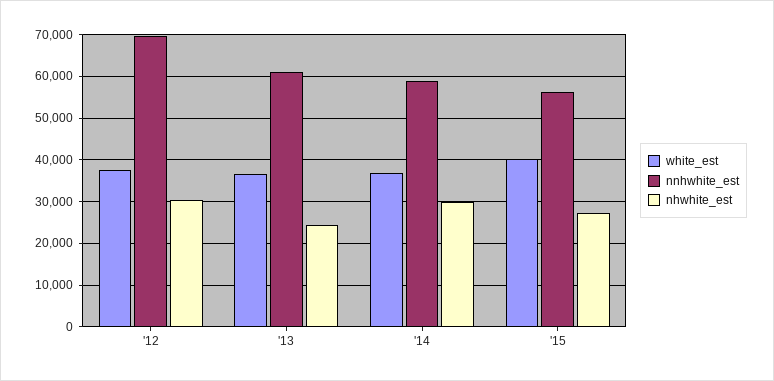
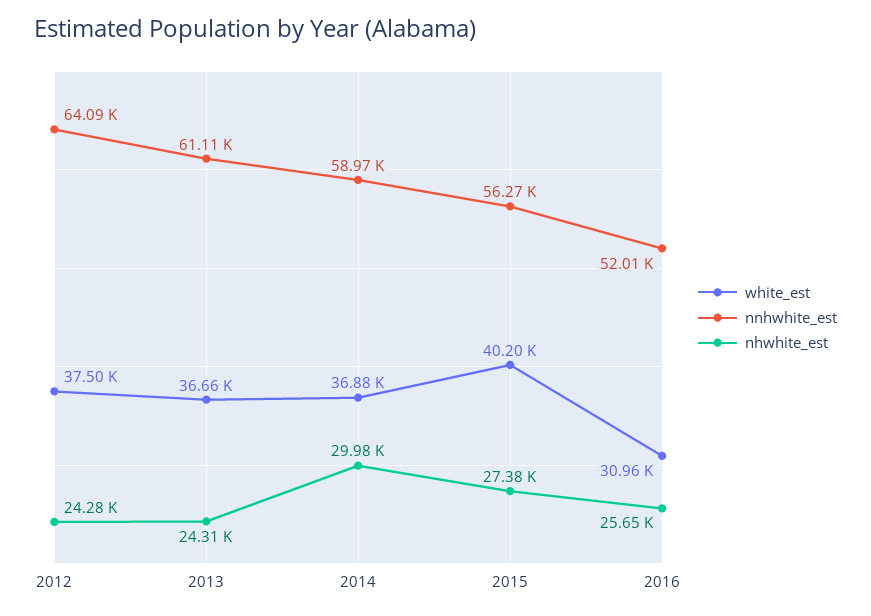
nnhwhite_est, '12: 70000 -> 64090
nhwhite_est, '12: 30000 -> 24280
white_est, 2016: none -> 30960
nnhwhite_est, 2016: none -> 52010
nhwhite_est, 2016: none -> 25650

